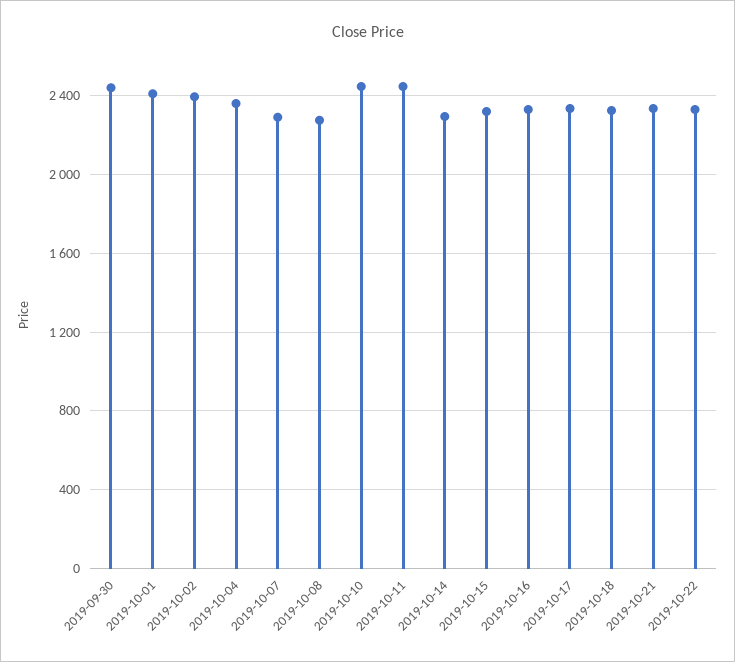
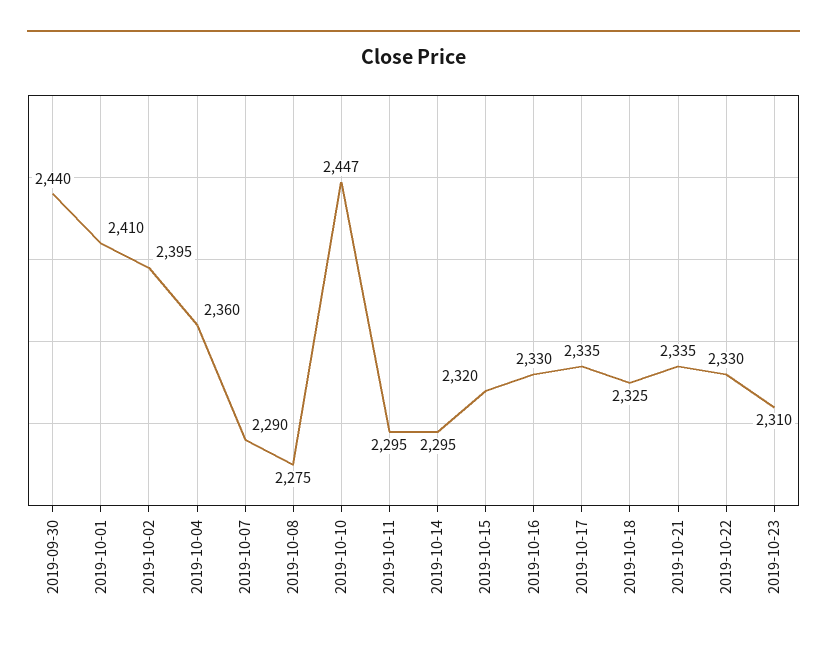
2019-10-11: 2450 -> 2295
2019-10-23: none -> 2310

